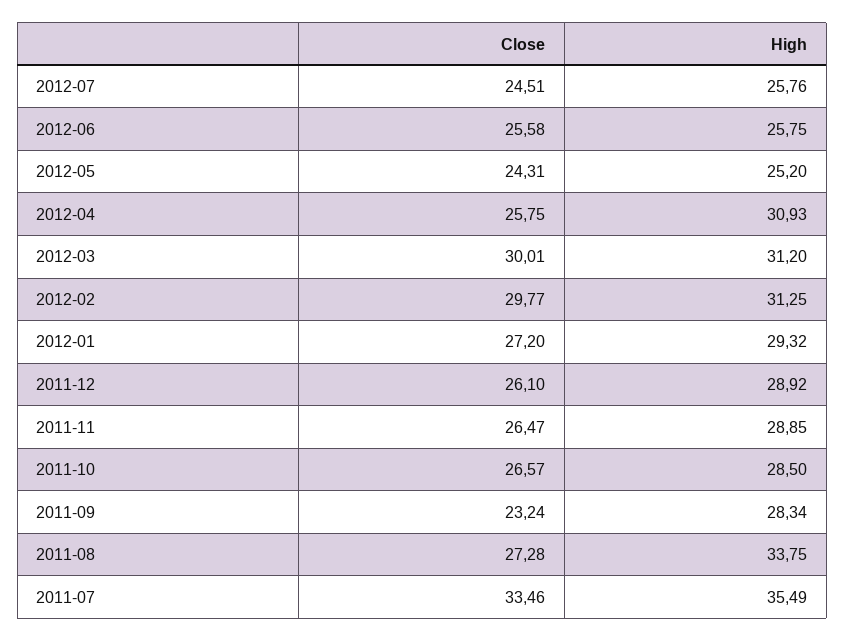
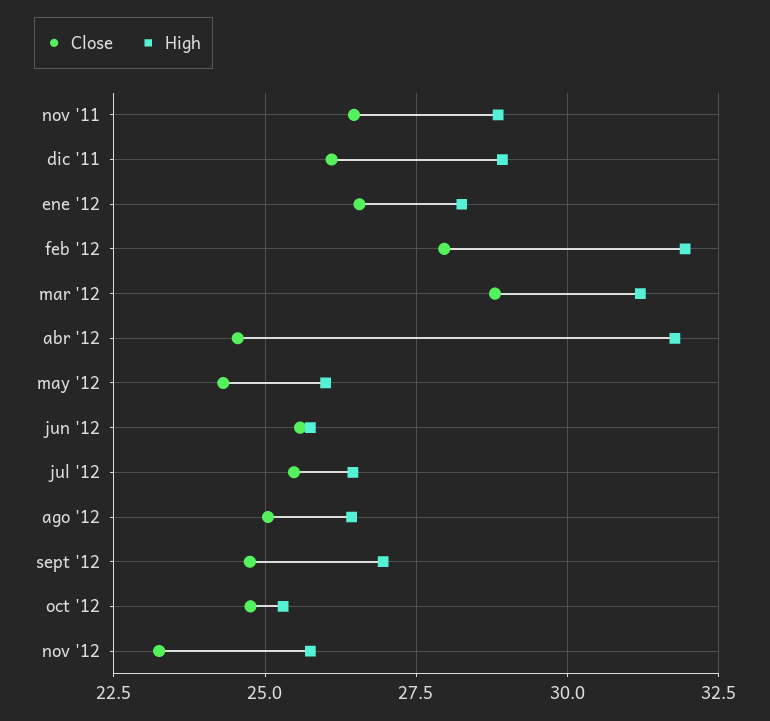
Close, 2012-07: 24.51 -> 25.5
High, 2012-07: 25.76 -> 26.5
High, 2012-05: 25.2 -> 26
Close, 2012-04: 25.75 -> 24.5
High, 2012-04: 30.93 -> 31.75
Close, 2012-03: 30.01 -> 28.75
Close, 2012-02: 29.77 -> 28
High, 2012-02: 31.25 -> 32
Close, 2012-01: 27.2 -> 26.5
High, 2012-01: 29.32 -> 28.25
Close, 2011-10: 26.57 -> none
High, 2011-10: 28.5 -> none
Close, 2011-09: 23.24 -> none
High, 2011-09: 28.34 -> none
Close, 2011-08: 27.28 -> none
High, 2011-08: 33.75 -> none
Close, 2011-07: 33.46 -> none
High, 2011-07: 35.49 -> none
Close, ago '12: none -> 25
High, ago '12: none -> 26.5
Close, sept '12: none -> 24.75
High, sept '12: none -> 27
Close, oct '12: none -> 24.75
High, oct '12: none -> 25.25
Close, nov '12: none -> 23.25
High, nov '12: none -> 25.75

